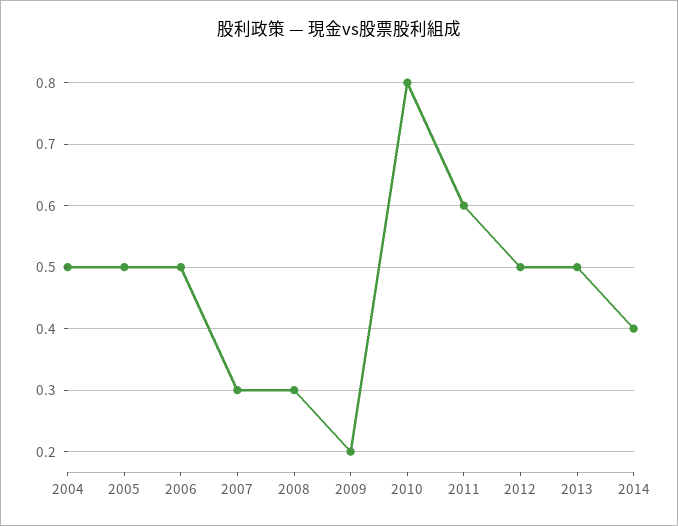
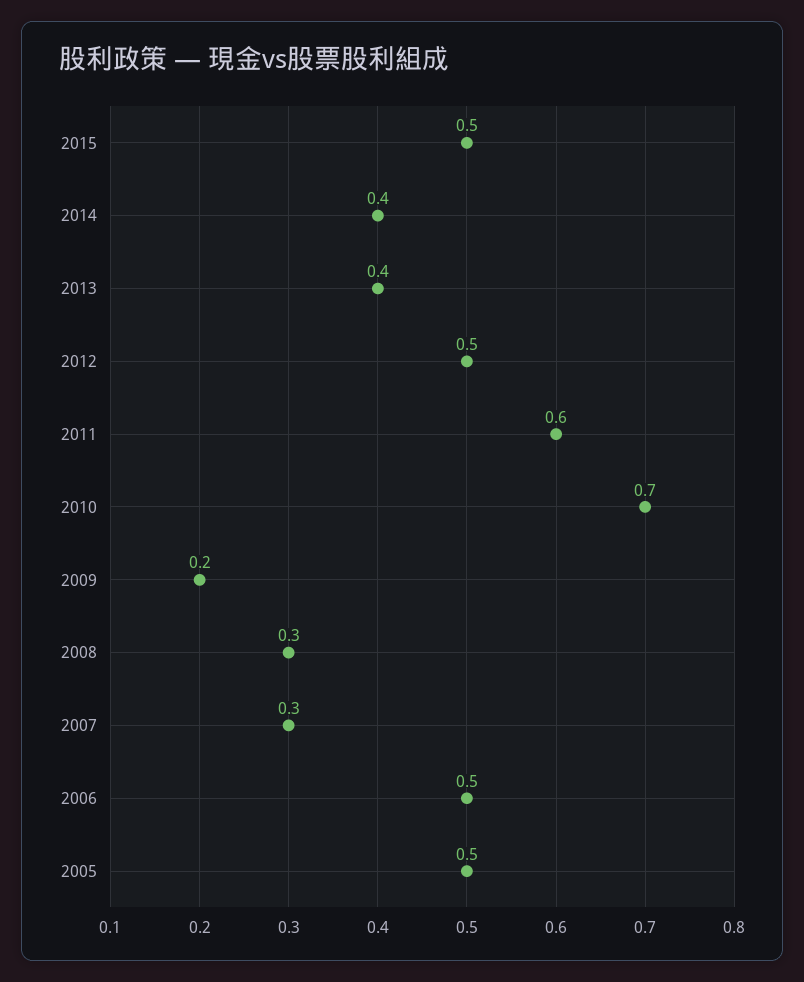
2004: 0.5 -> none
2010: 0.8 -> 0.7
2013: 0.5 -> 0.4
2015: none -> 0.5

